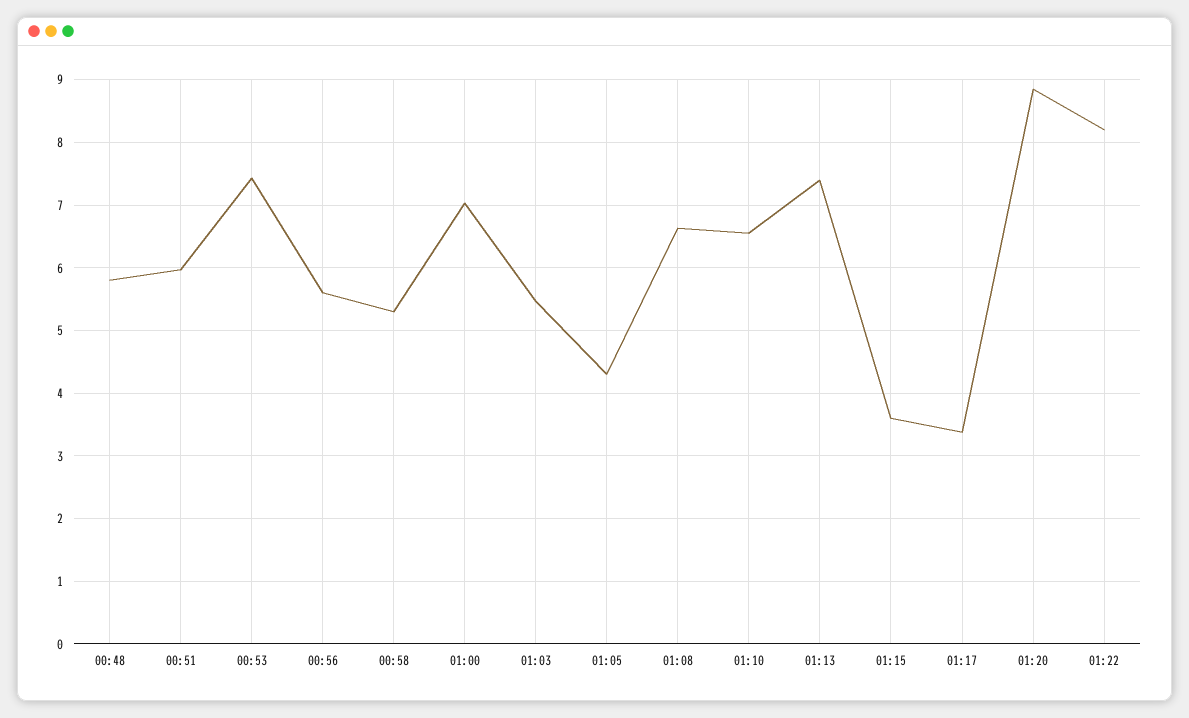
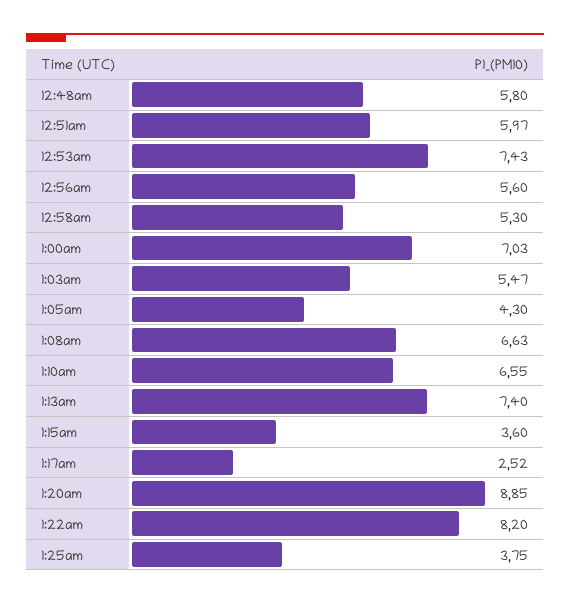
01:17: 3.4 -> 2.52
1:25am: none -> 3.75

